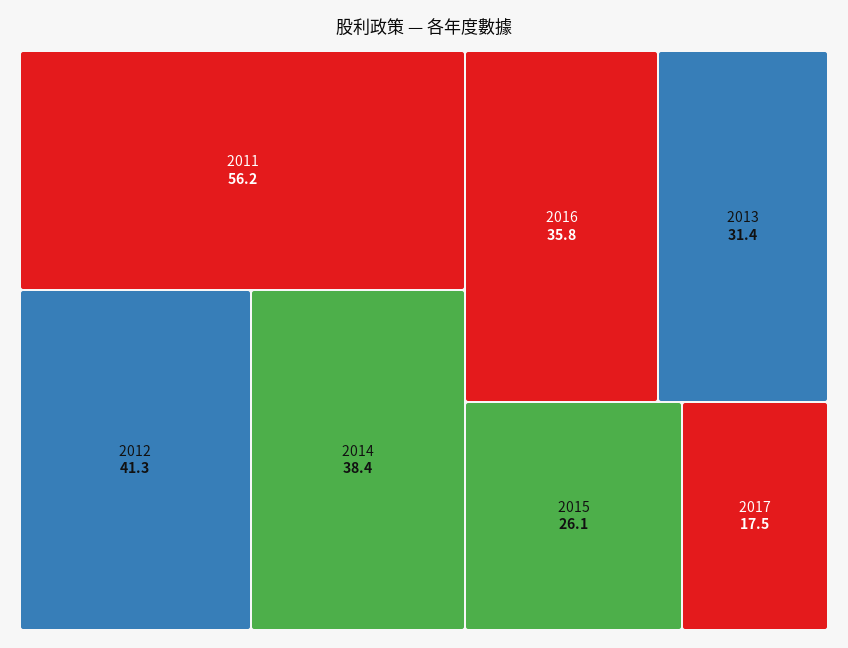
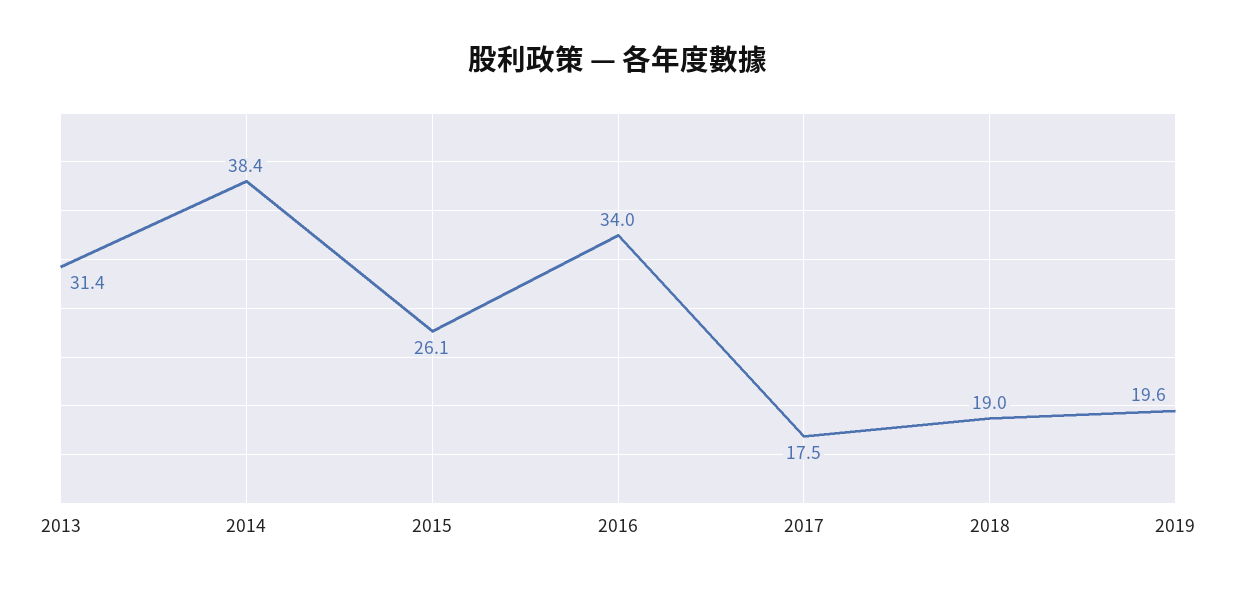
2011: 56.2 -> none
2012: 41.3 -> none
2016: 35.8 -> 34
2018: none -> 19
2019: none -> 19.6

